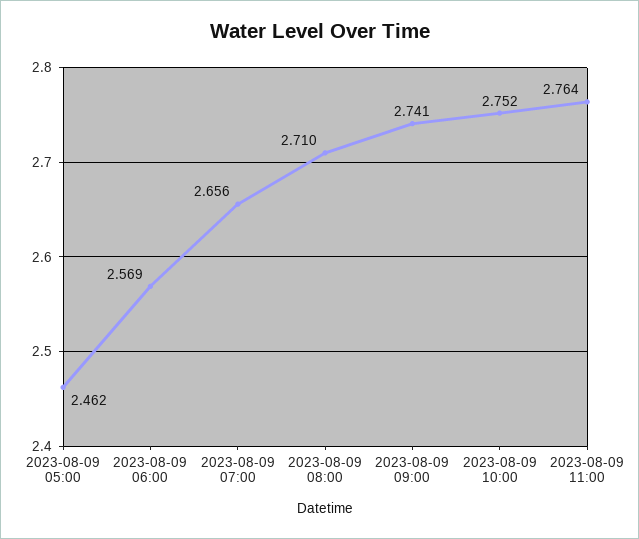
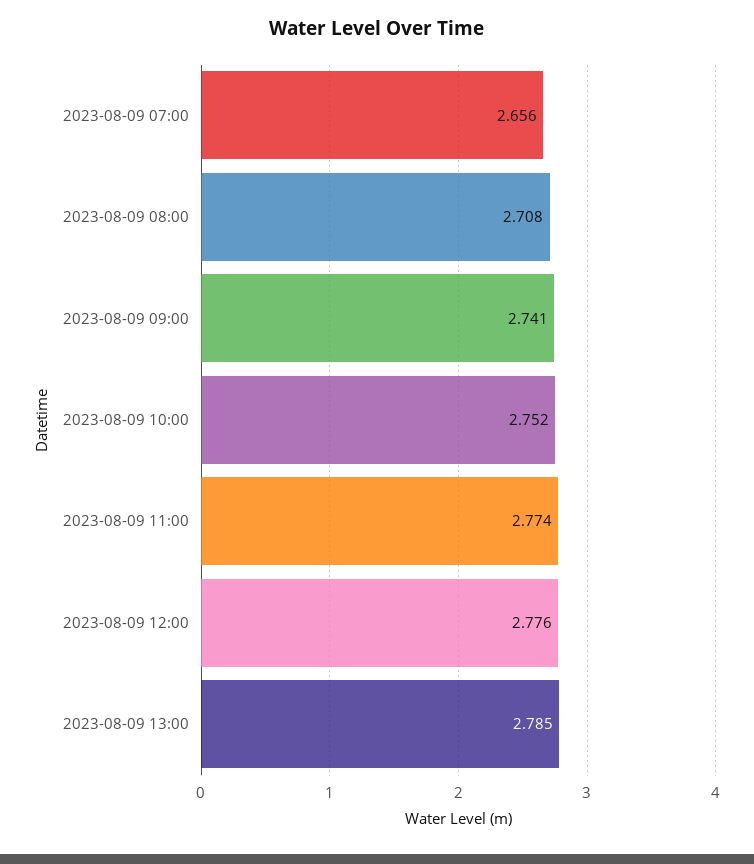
2023-08-09 05:00: 2.462 -> none
2023-08-09 06:00: 2.569 -> none
2023-08-09 08:00: 2.71 -> 2.708
2023-08-09 11:00: 2.764 -> 2.774
2023-08-09 12:00: none -> 2.776
2023-08-09 13:00: none -> 2.785

